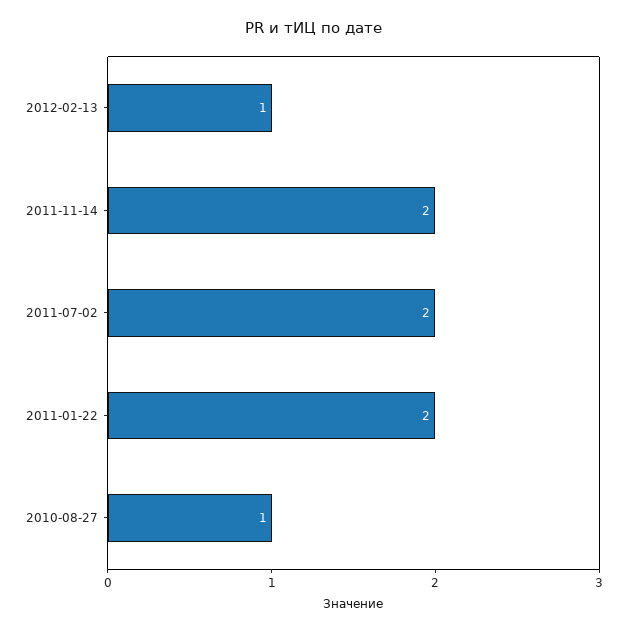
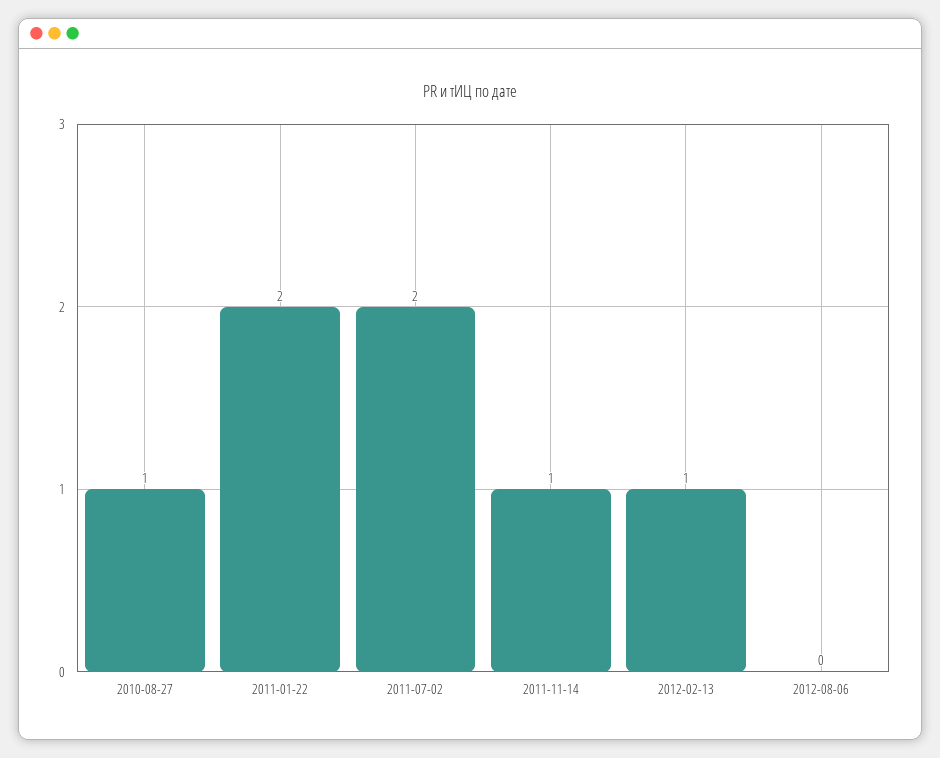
2011-11-14: 2 -> 1
2012-08-06: none -> 0

